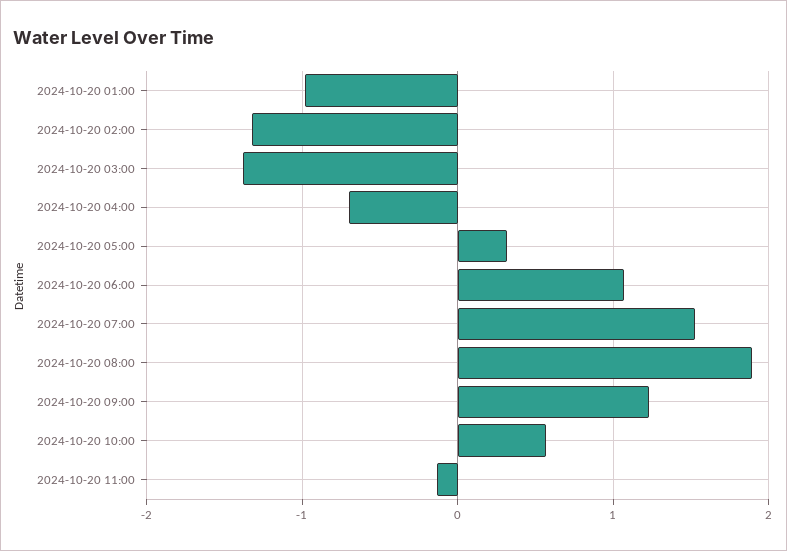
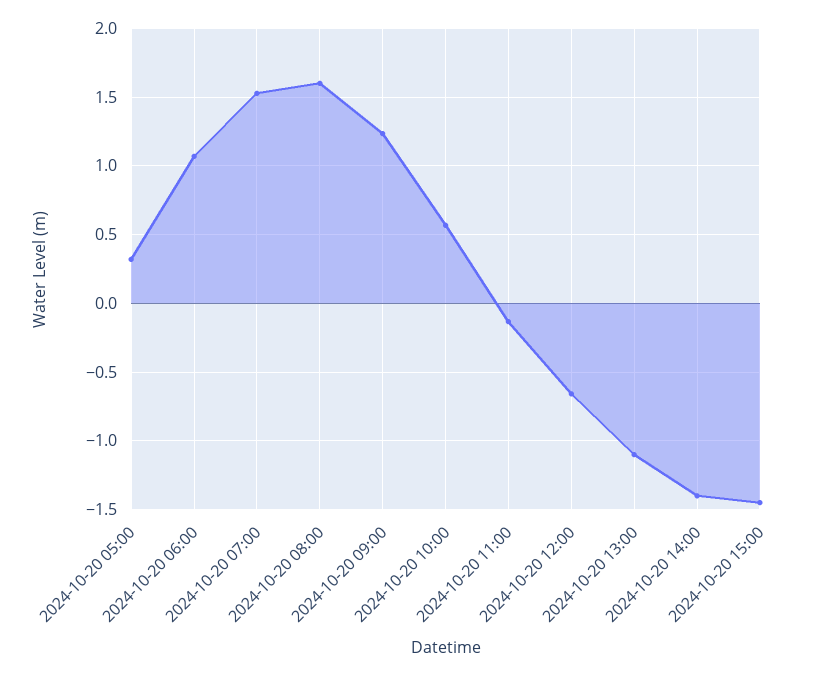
2024-10-20 01:00: -1 -> none
2024-10-20 02:00: -1.3 -> none
2024-10-20 03:00: -1.4 -> none
2024-10-20 04:00: -0.7 -> none
2024-10-20 08:00: 1.9 -> 1.6
2024-10-20 12:00: none -> -0.65
2024-10-20 13:00: none -> -1.1
2024-10-20 14:00: none -> -1.4
2024-10-20 15:00: none -> -1.45

